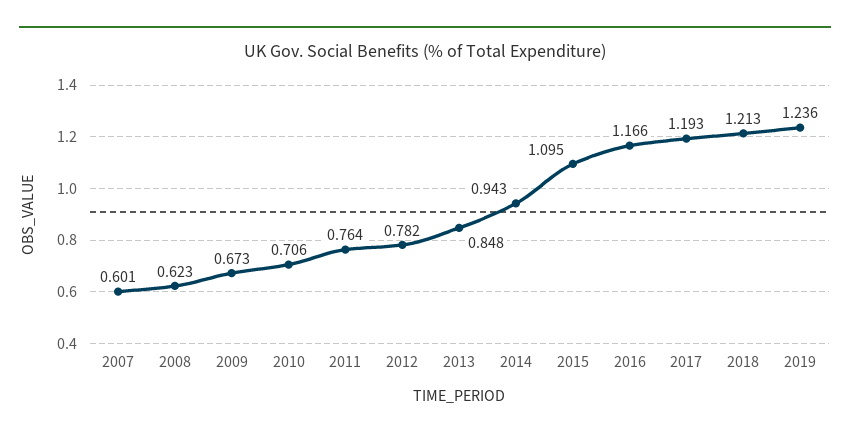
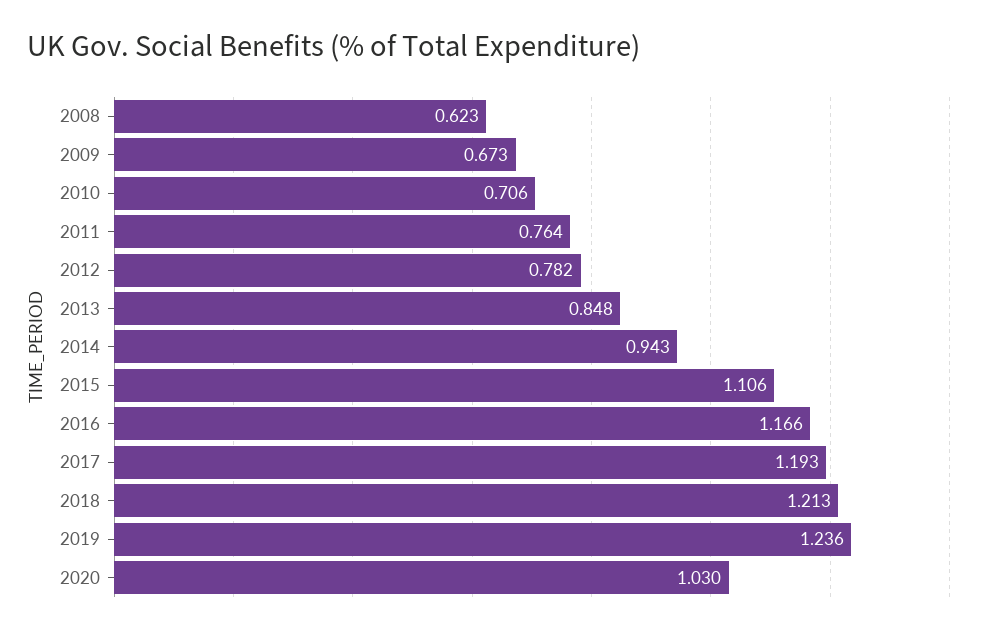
2007: 0.601 -> none
2015: 1.095 -> 1.106
2020: none -> 1.03

